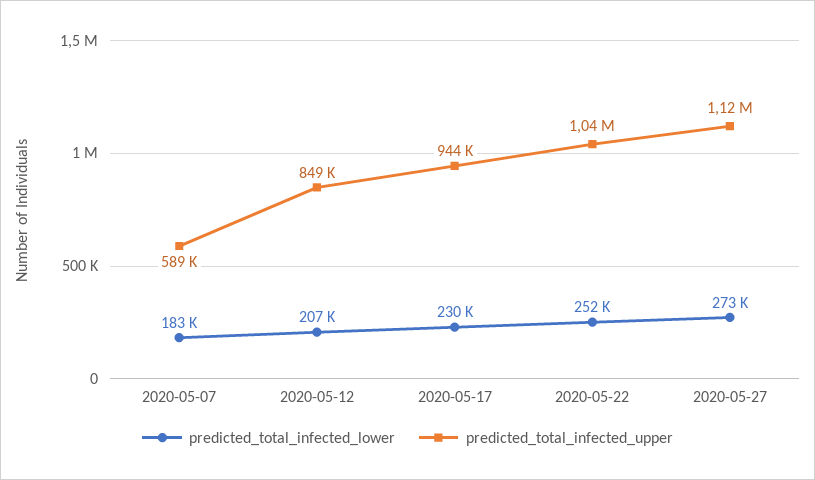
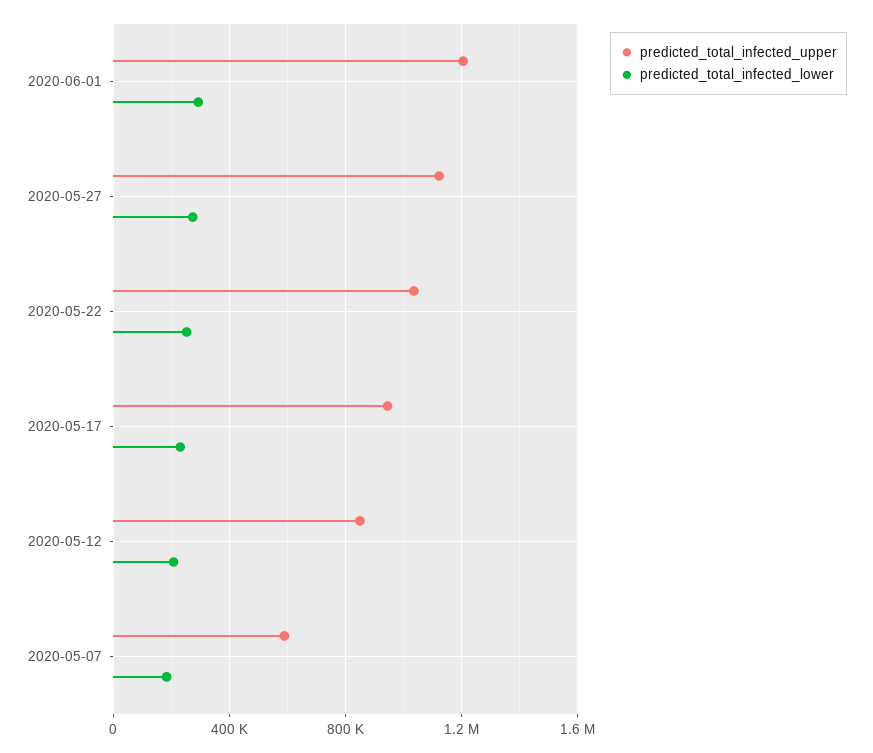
predicted_total_infected_upper, 2020-06-01: none -> 1200000
predicted_total_infected_lower, 2020-06-01: none -> 300000

